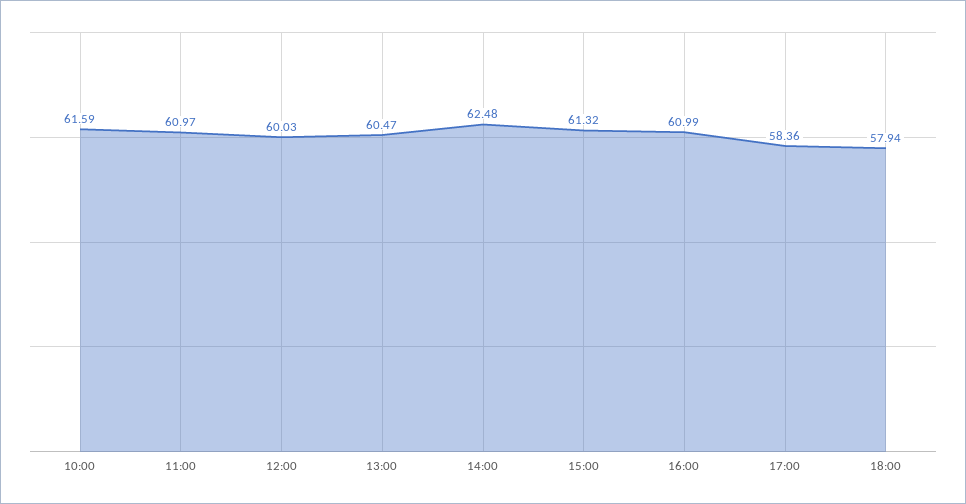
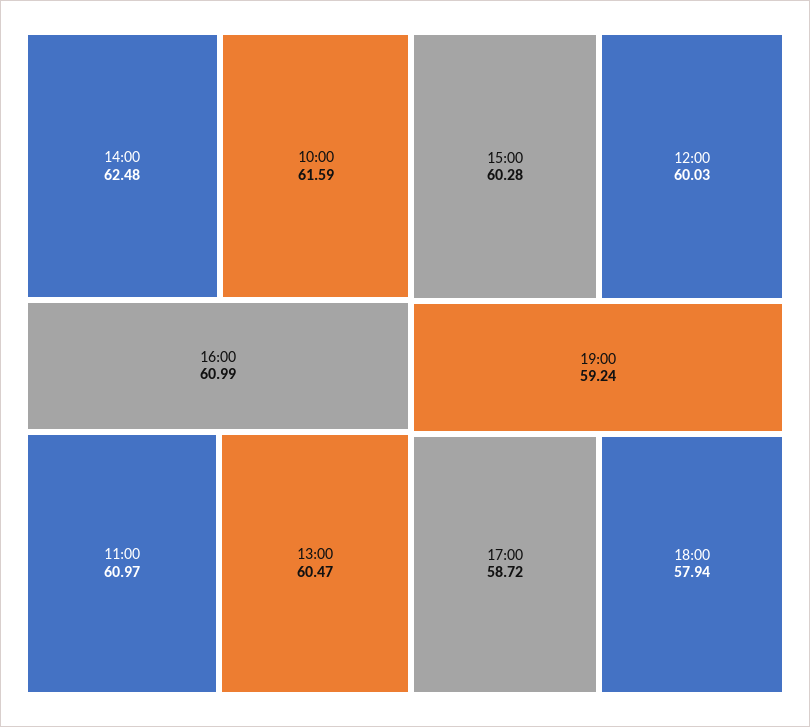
15:00: 61.32 -> 60.28
17:00: 58.36 -> 58.72
19:00: none -> 59.24

